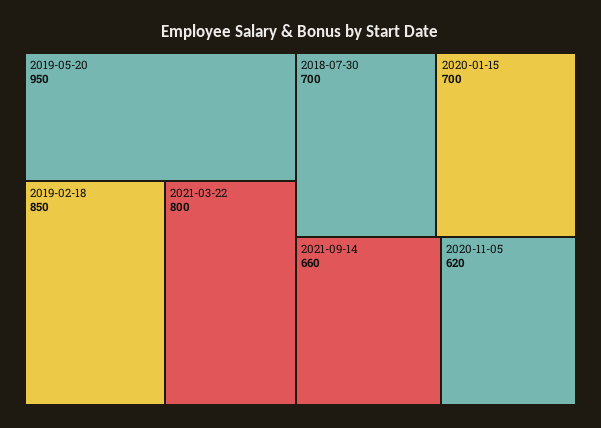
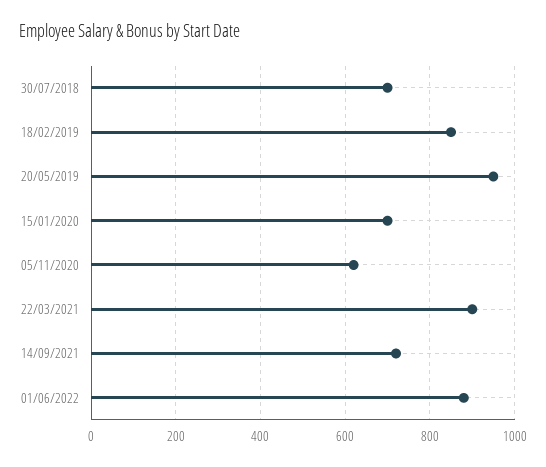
2021-03-22: 800 -> 900
2021-09-14: 660 -> 720
01/06/2022: none -> 880

